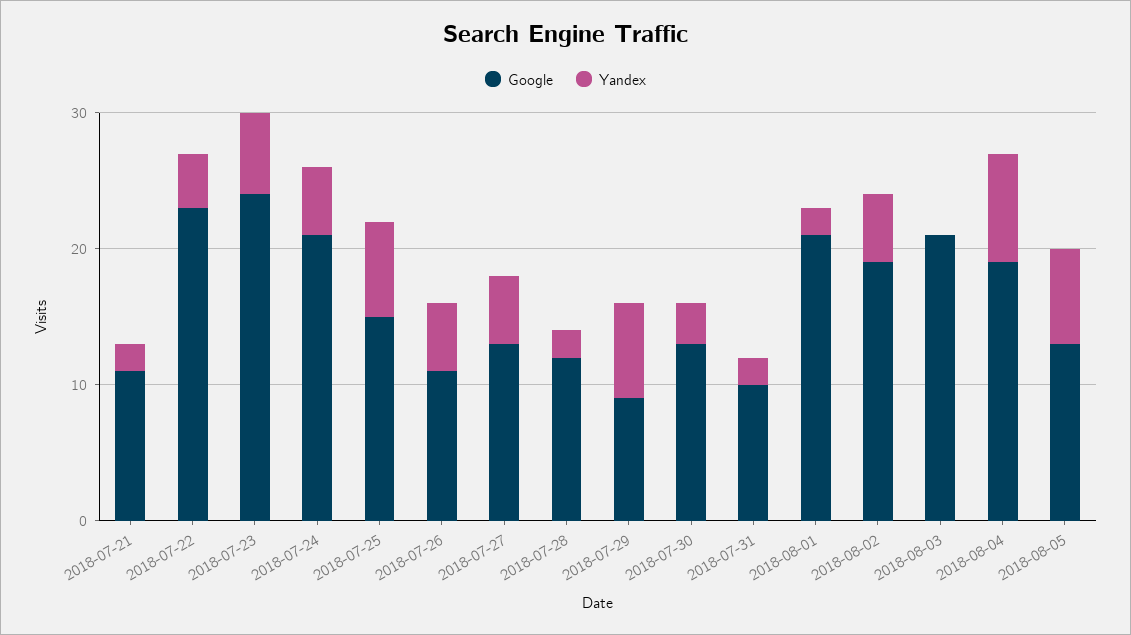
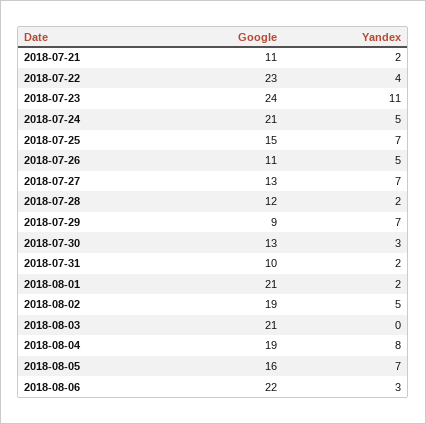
Yandex, 2018-07-23: 6 -> 11
Yandex, 2018-07-27: 5 -> 7
Google, 2018-08-05: 13 -> 16
Google, 2018-08-06: none -> 22
Yandex, 2018-08-06: none -> 3

